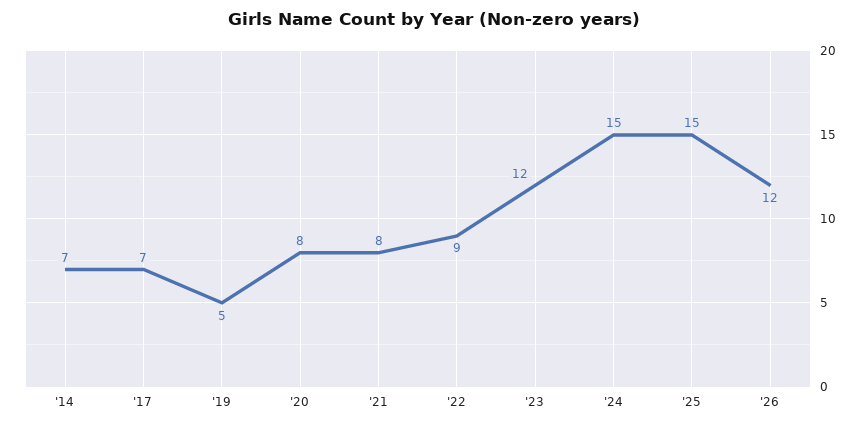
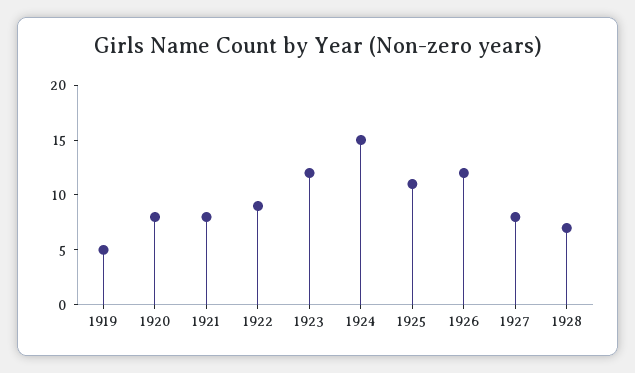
'14: 7 -> none
'17: 7 -> none
'25: 15 -> 11
1927: none -> 8
1928: none -> 7

